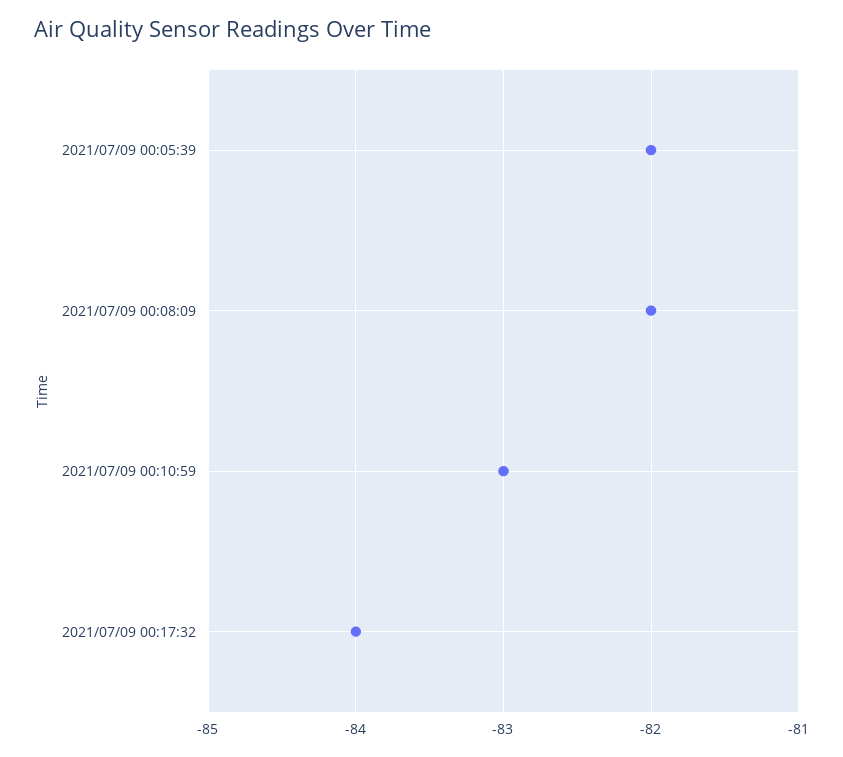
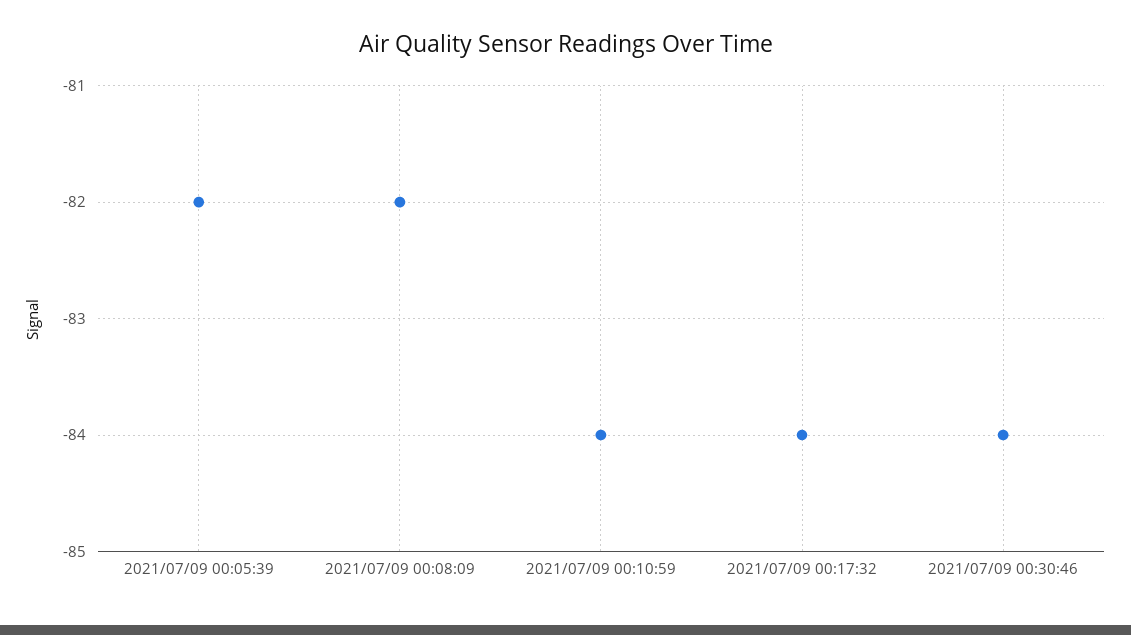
2021/07/09 00:10:59: -83 -> -84
2021/07/09 00:30:46: none -> -84

